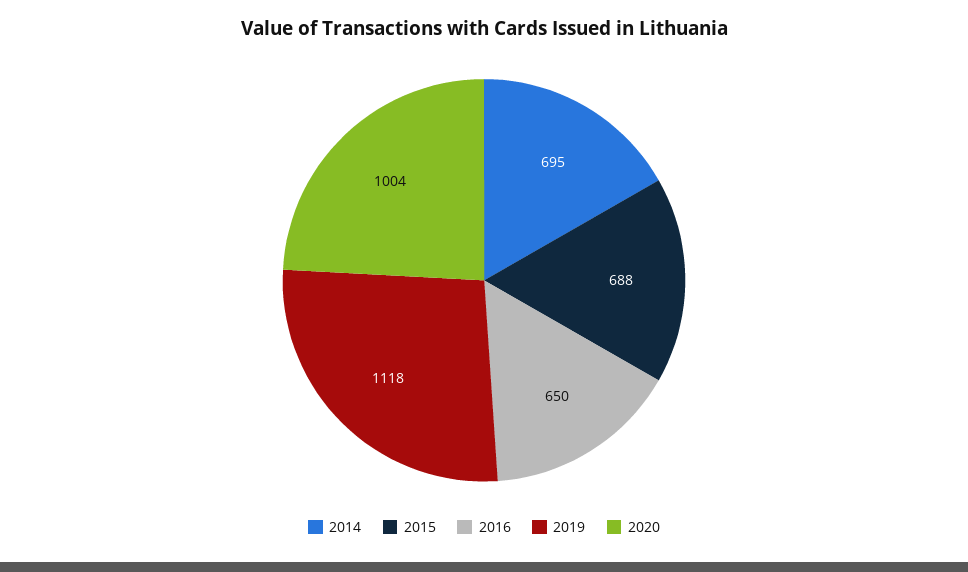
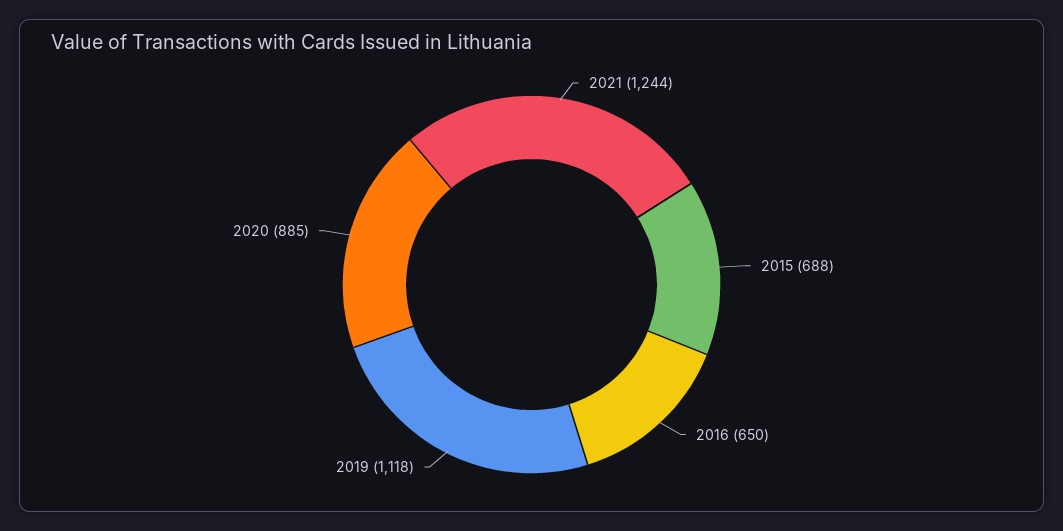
2014: 695 -> none
2020: 1004 -> 885
2021: none -> 1244

